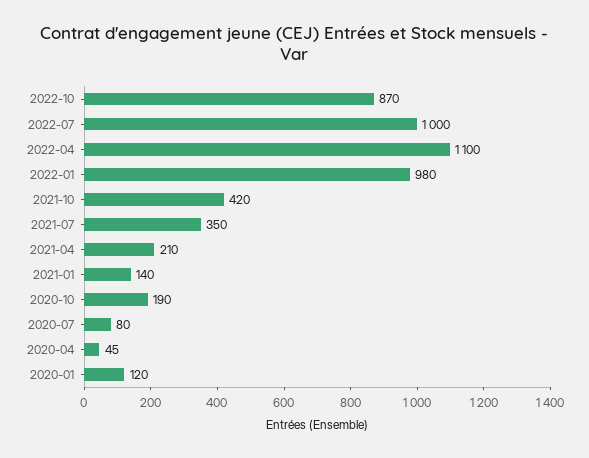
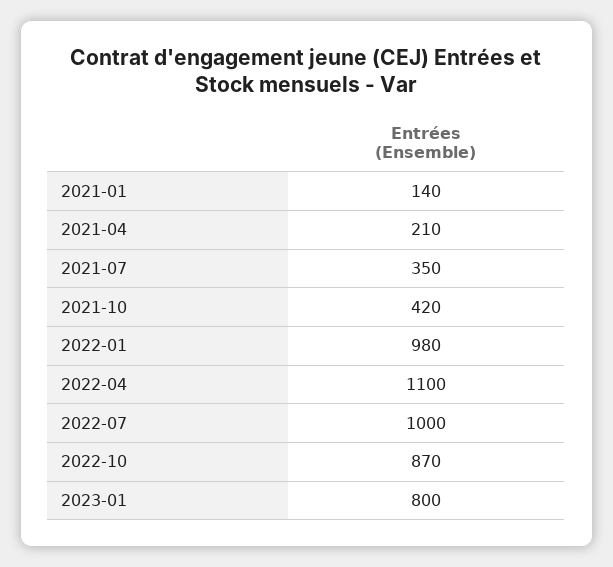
2020-10: 190 -> none
2020-07: 80 -> none
2020-04: 45 -> none
2020-01: 120 -> none
2023-01: none -> 800

